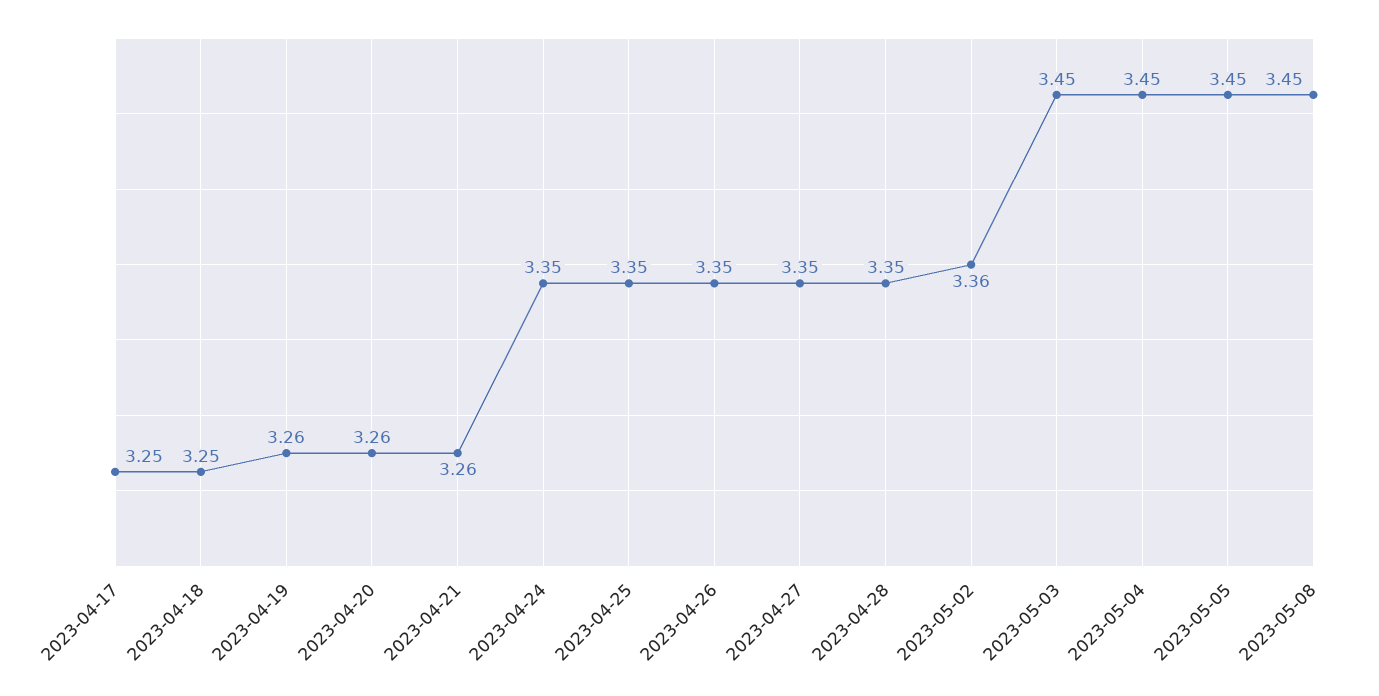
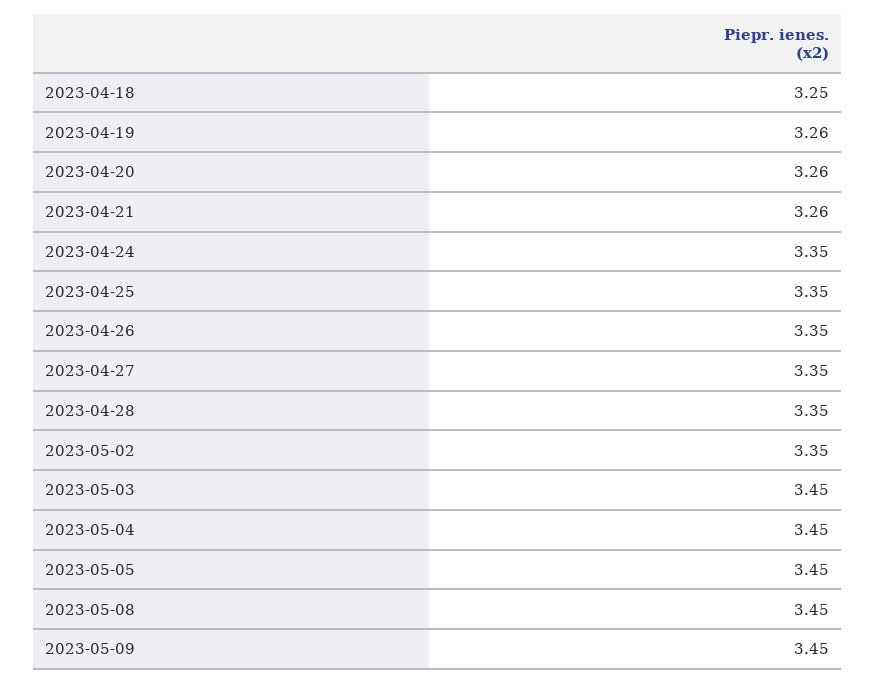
2023-04-17: 3.25 -> none
2023-05-02: 3.36 -> 3.35
2023-05-09: none -> 3.45

